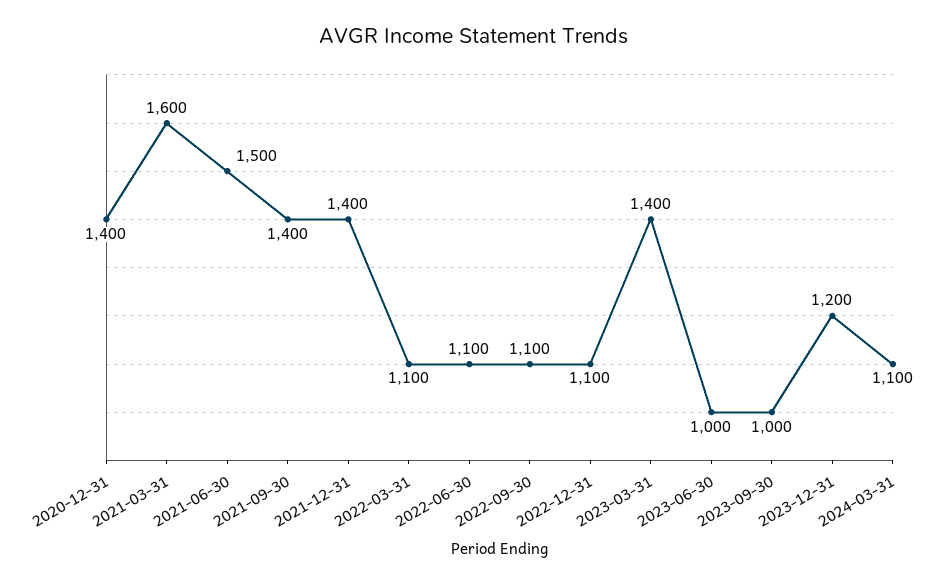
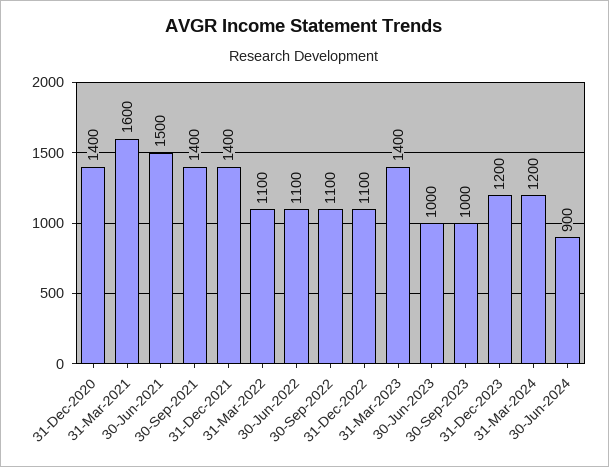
2024-03-31: 1100 -> 1200
30-Jun-2024: none -> 900

